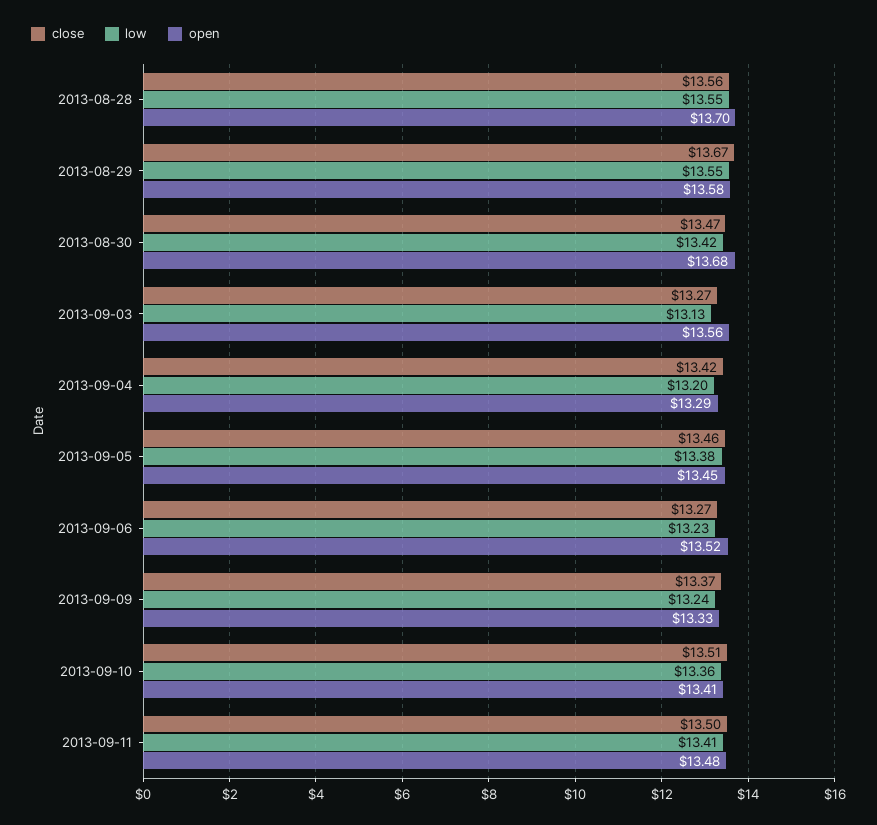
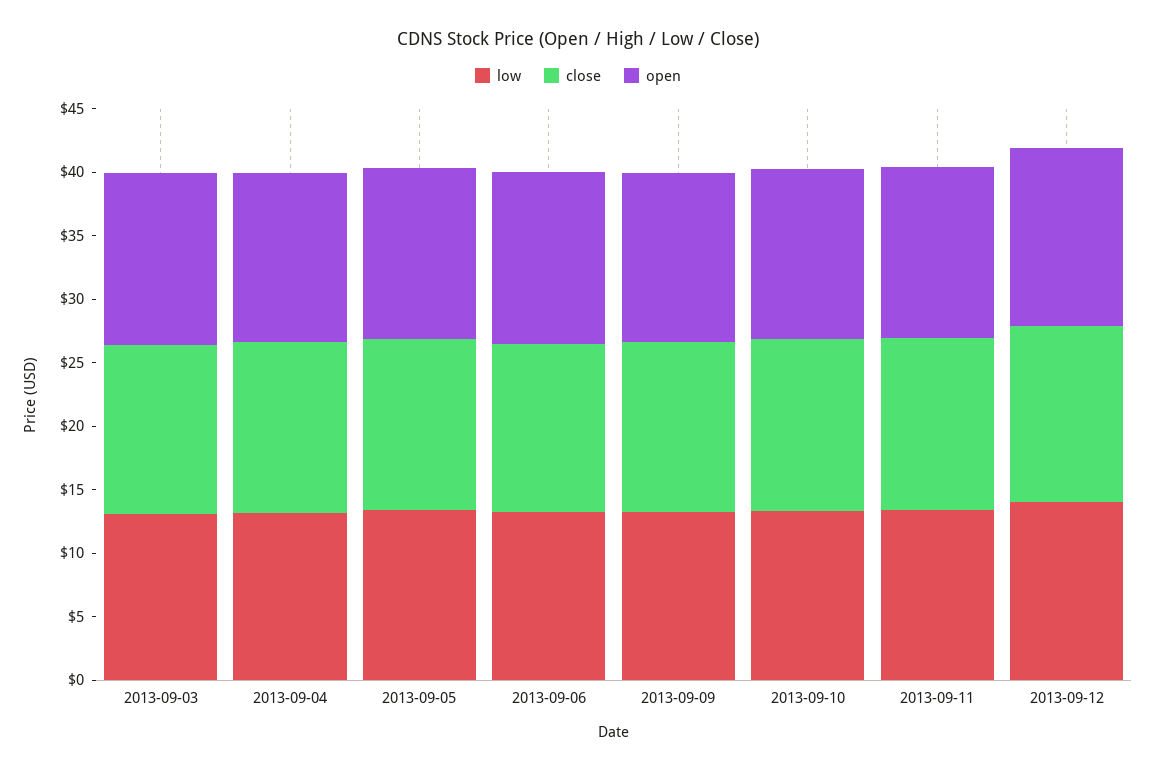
close, 2013-08-28: 13.56 -> none
low, 2013-08-28: 13.55 -> none
open, 2013-08-28: 13.7 -> none
close, 2013-08-29: 13.67 -> none
low, 2013-08-29: 13.55 -> none
open, 2013-08-29: 13.58 -> none
close, 2013-08-30: 13.47 -> none
low, 2013-08-30: 13.42 -> none
open, 2013-08-30: 13.68 -> none
low, 2013-09-12: none -> 14
close, 2013-09-12: none -> 14
open, 2013-09-12: none -> 14

